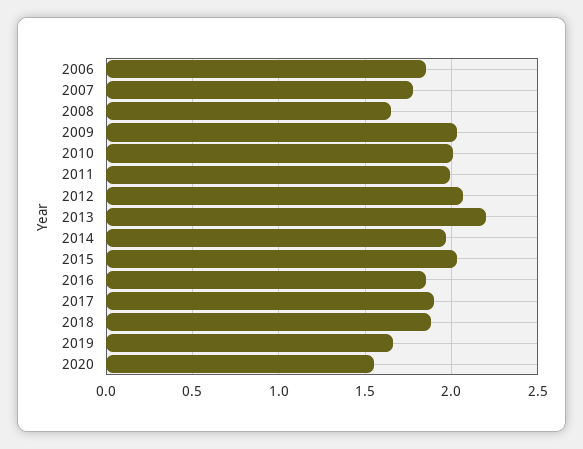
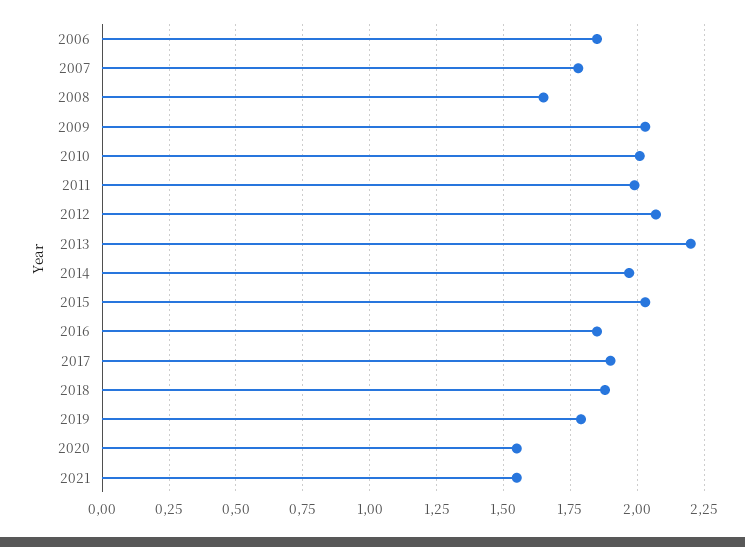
2019: 1.65 -> 1.8
2021: none -> 1.55

